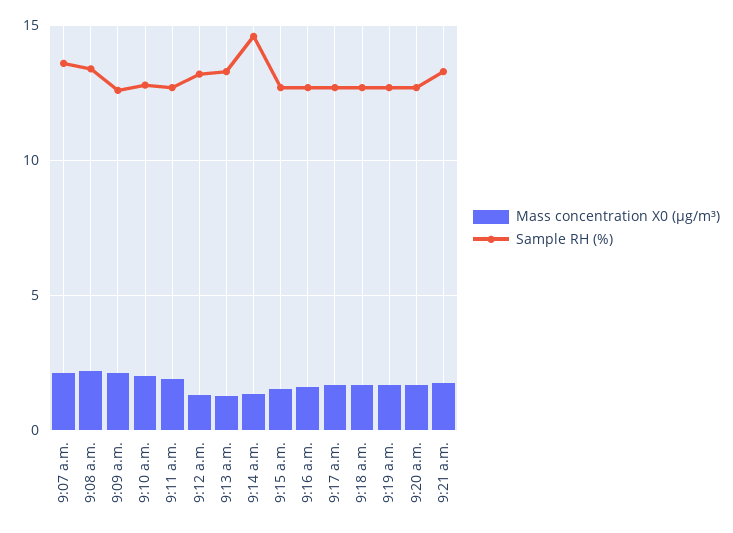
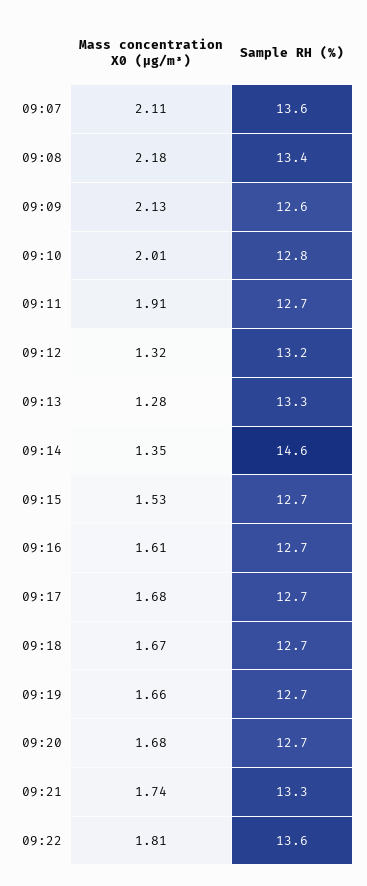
Mass concentration X0 (μg/m³), 09:22: none -> 1.81
Sample RH (%), 09:22: none -> 13.6

